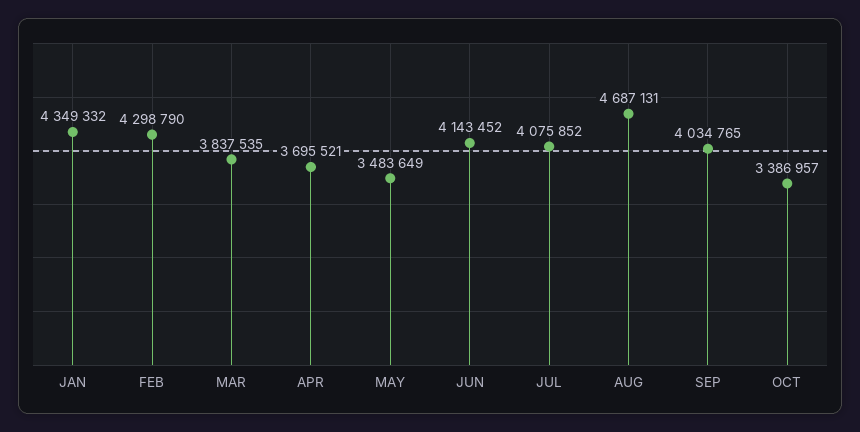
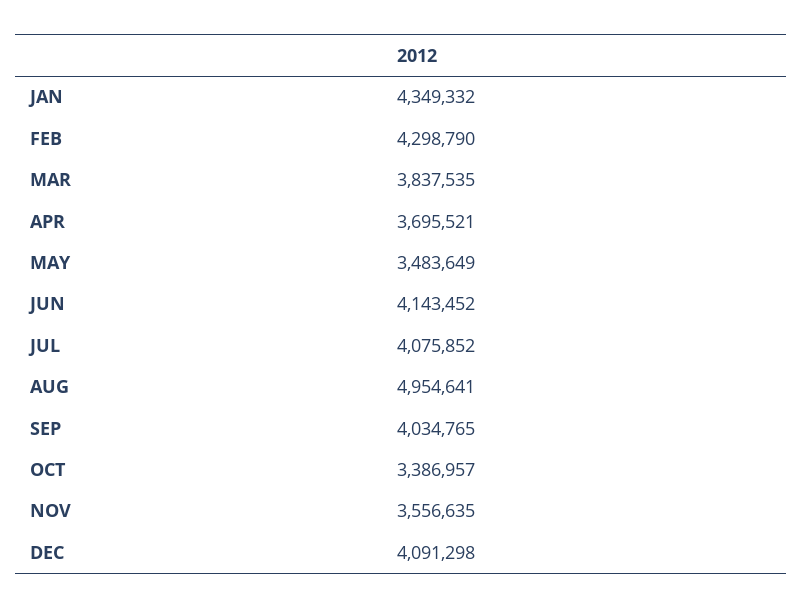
AUG: 4687131 -> 4954641
NOV: none -> 3556635
DEC: none -> 4091298

